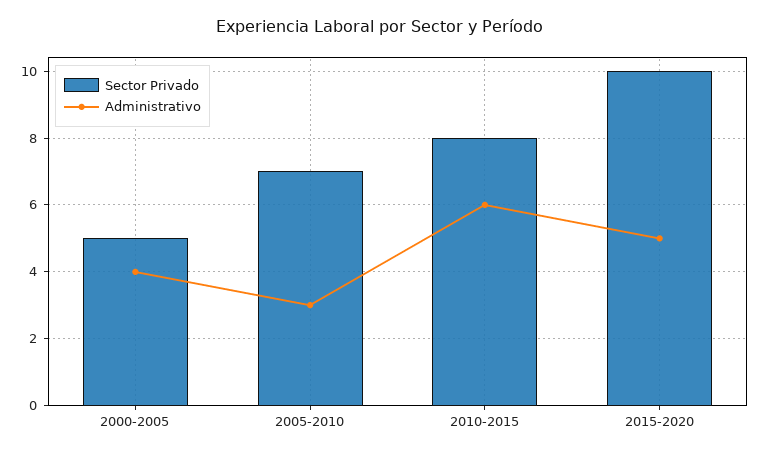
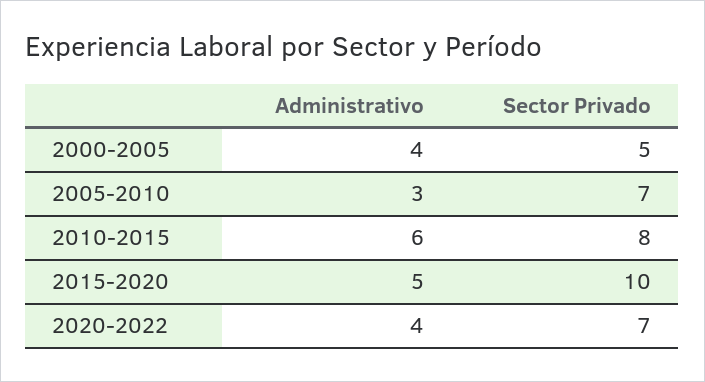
Administrativo, 2020-2022: none -> 4
Sector Privado, 2020-2022: none -> 7

